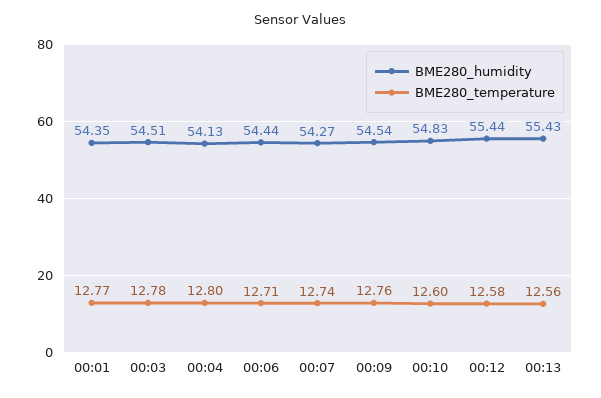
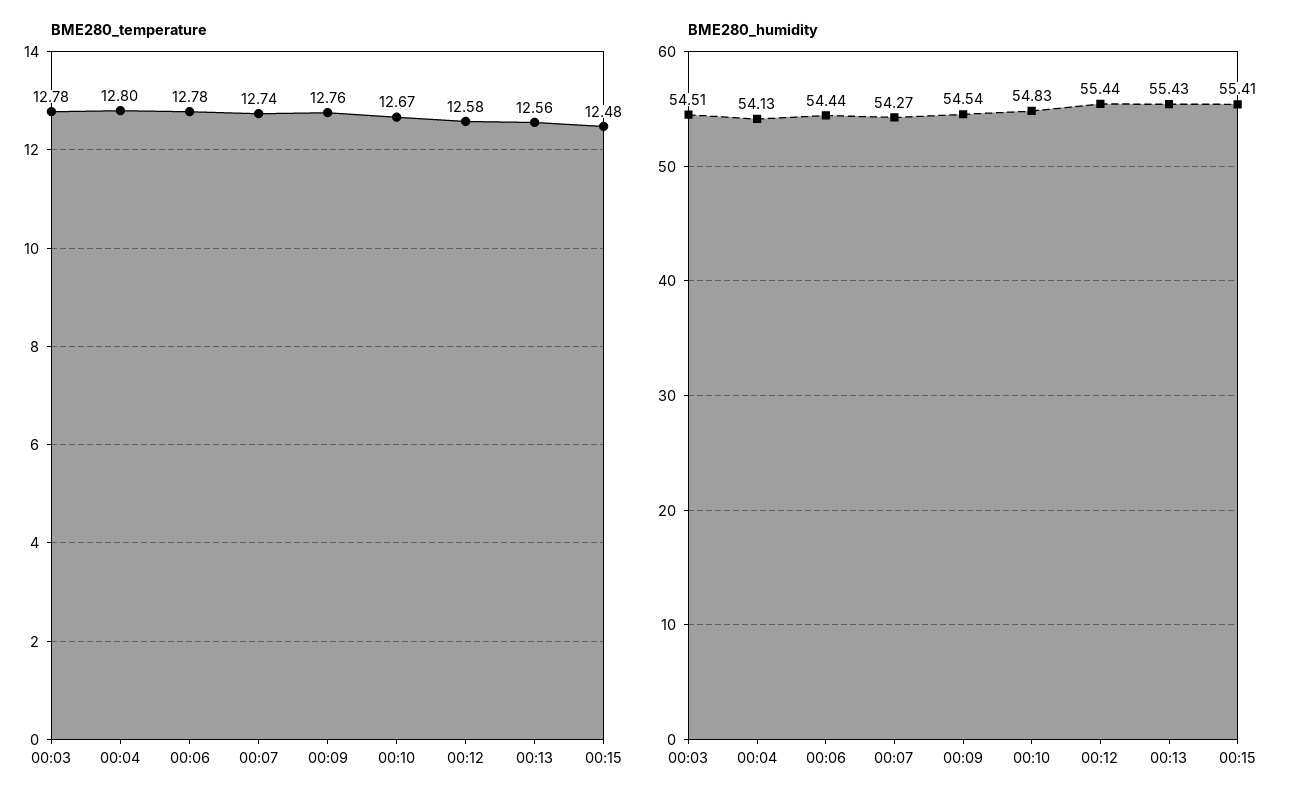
BME280_humidity, 00:01: 54.35 -> none
BME280_temperature, 00:01: 12.77 -> none
BME280_temperature, 00:06: 12.71 -> 12.78
BME280_temperature, 00:10: 12.6 -> 12.67
BME280_temperature, 00:15: none -> 12.48
BME280_humidity, 00:15: none -> 55.41

